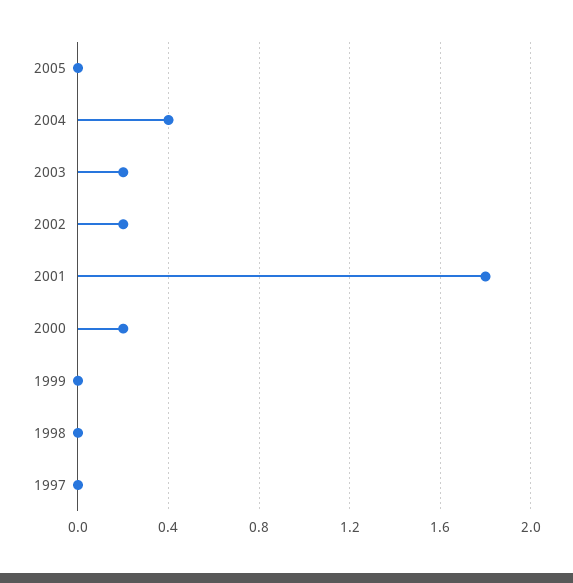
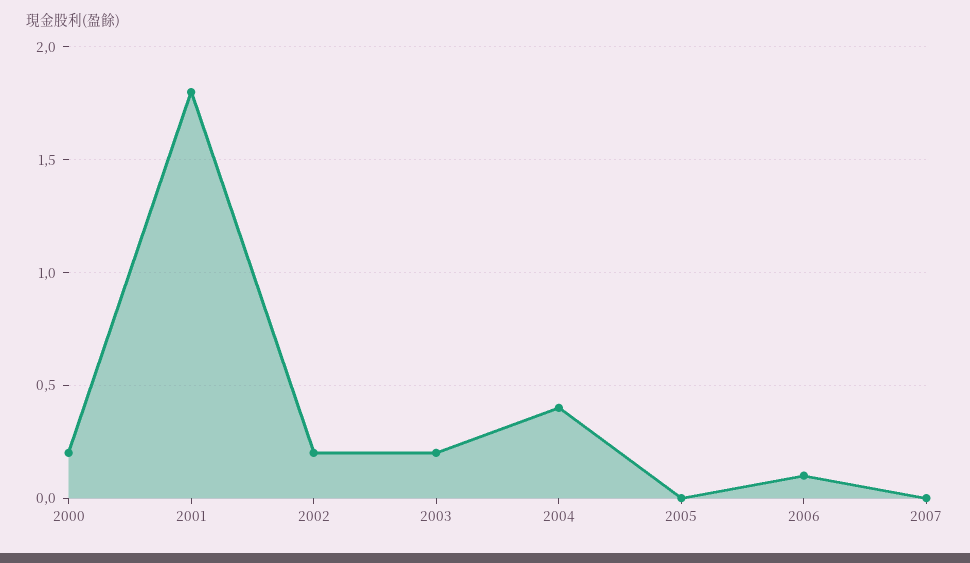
1999: 0 -> none
1998: 0 -> none
1997: 0 -> none
2006: none -> 0.1
2007: none -> 0

